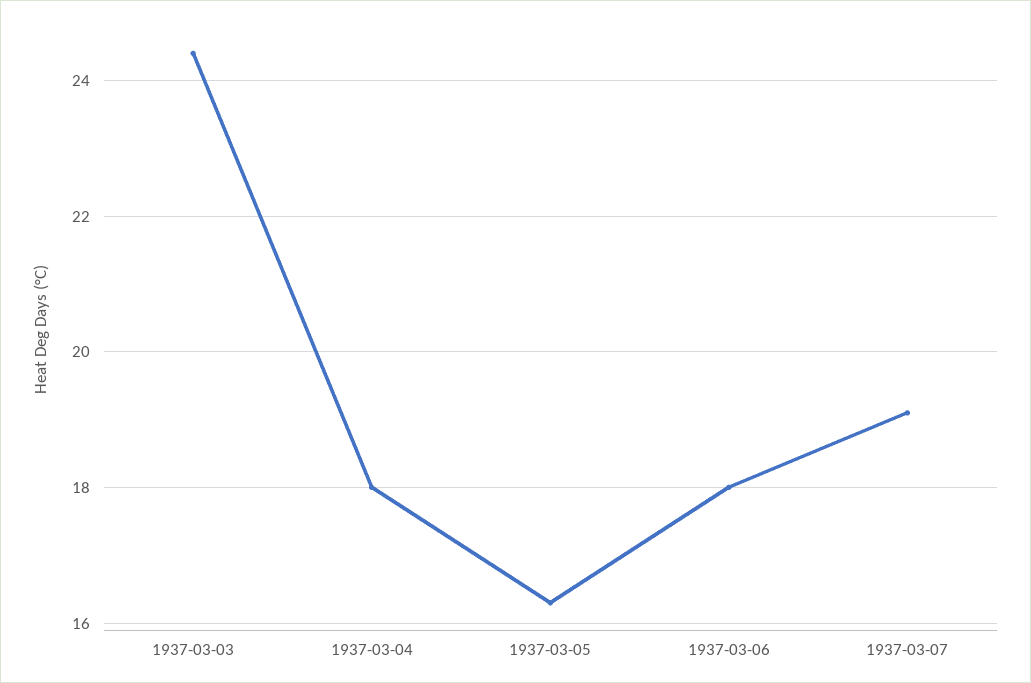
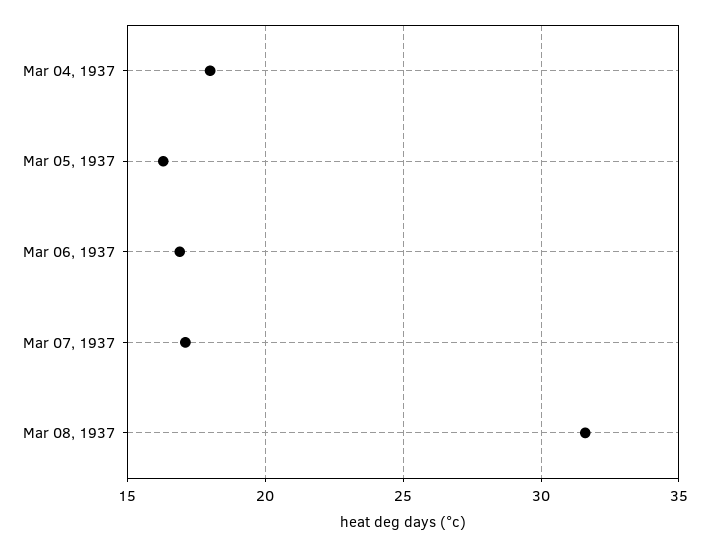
1937-03-03: 24.5 -> none
1937-03-06: 18 -> 17
1937-03-07: 19 -> 17
Mar 08, 1937: none -> 31.5

